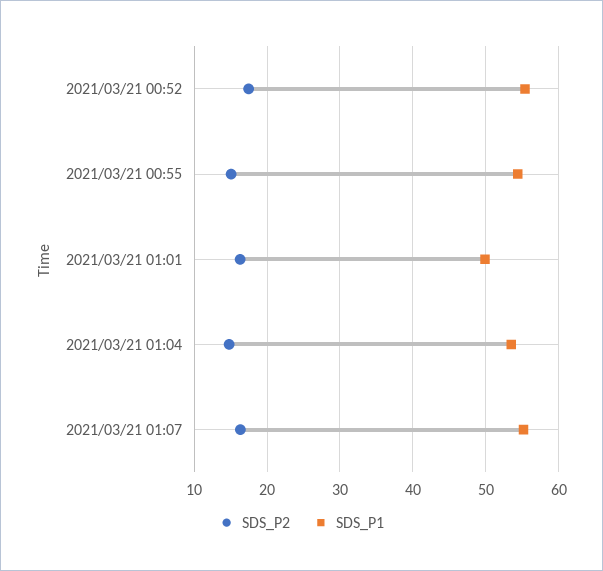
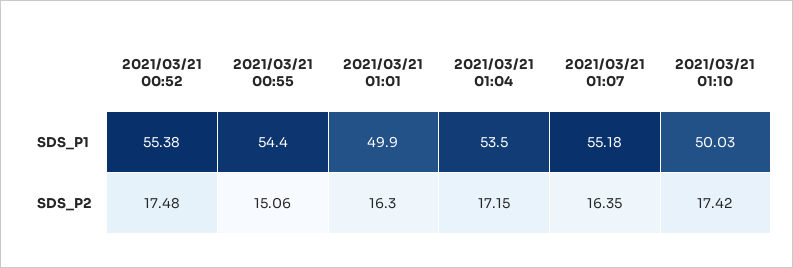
SDS_P2, 2021/03/21 01:04: 15 -> 17.15
SDS_P1, 2021/03/21 01:10: none -> 50.03
SDS_P2, 2021/03/21 01:10: none -> 17.42

